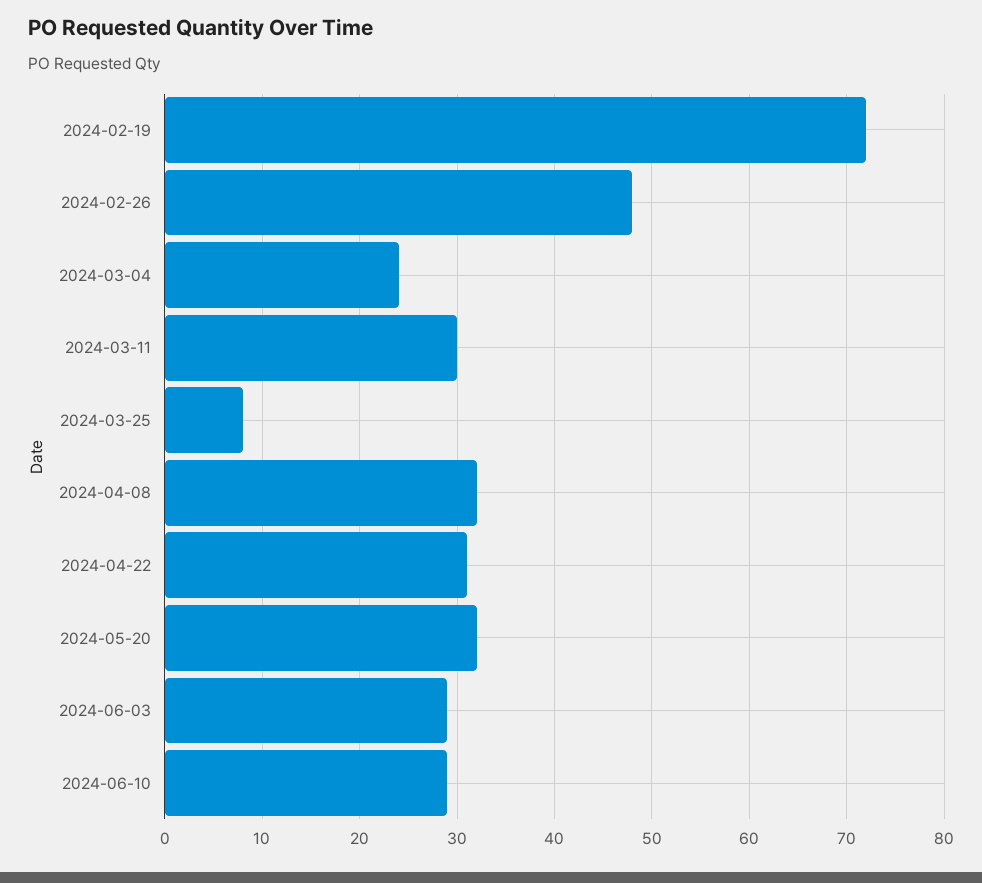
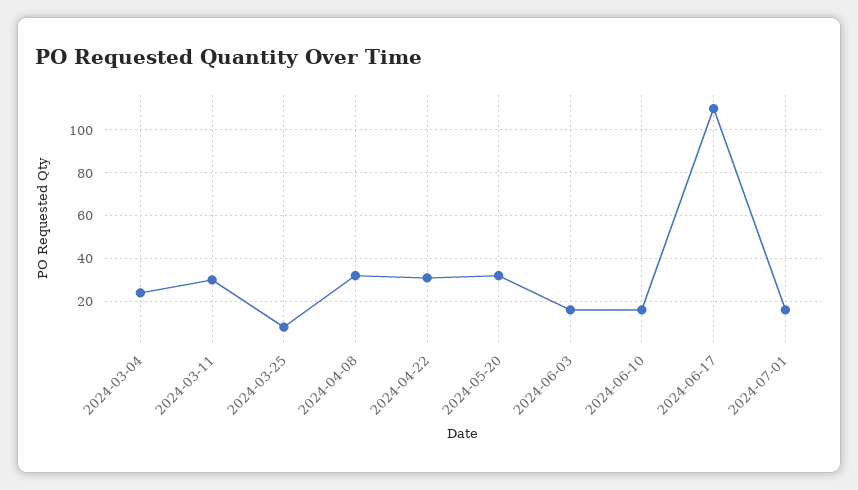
2024-02-19: 72 -> none
2024-02-26: 48 -> none
2024-06-03: 29 -> 15
2024-06-10: 29 -> 15
2024-06-17: none -> 110
2024-07-01: none -> 15

